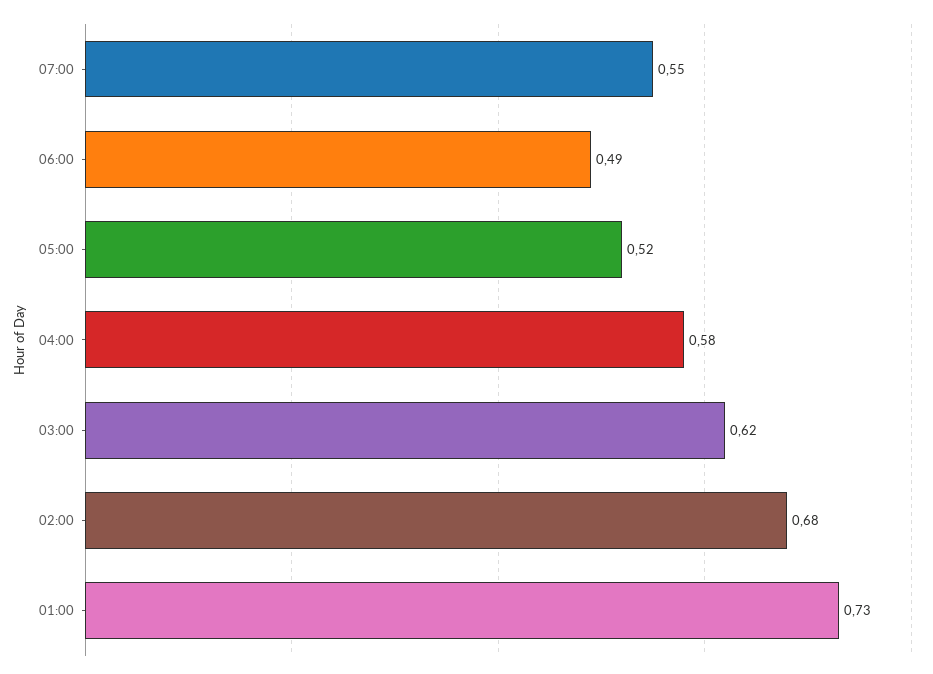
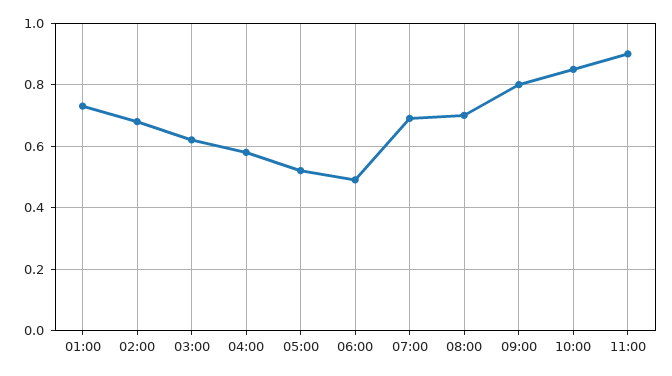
07:00: 0.55 -> 0.7
08:00: none -> 0.7
09:00: none -> 0.8
10:00: none -> 0.85
11:00: none -> 0.9

